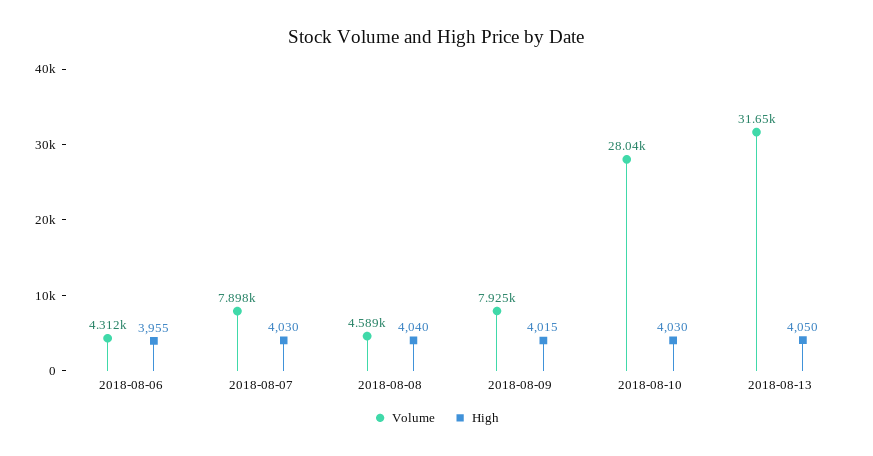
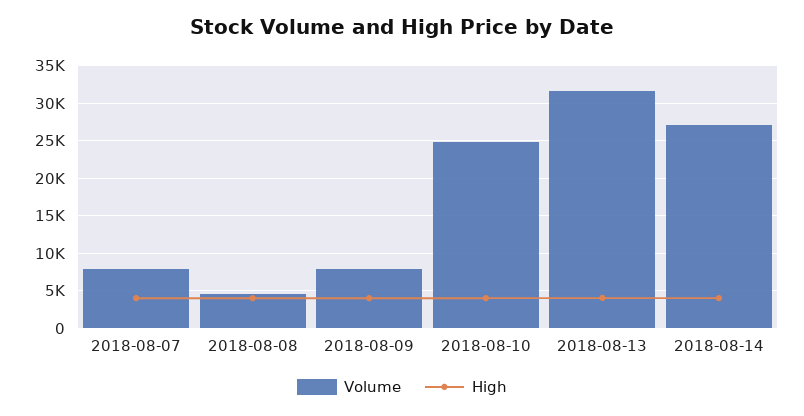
Volume, 2018-08-06: 4312 -> none
High, 2018-08-06: 3955 -> none
Volume, 2018-08-10: 28040 -> 25000
Volume, 2018-08-14: none -> 27000
High, 2018-08-14: none -> 4000

